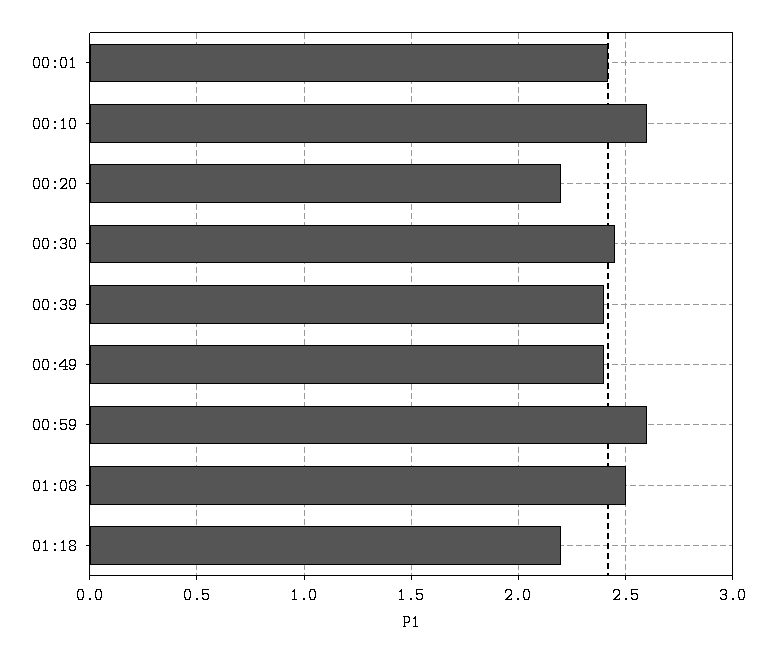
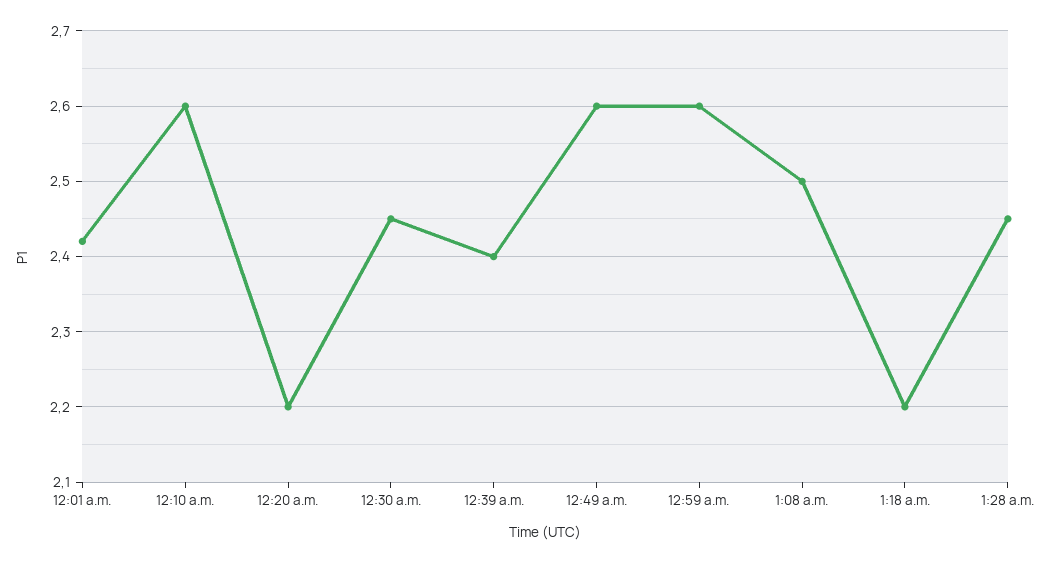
00:49: 2.4 -> 2.6
1:28 a.m.: none -> 2.45

